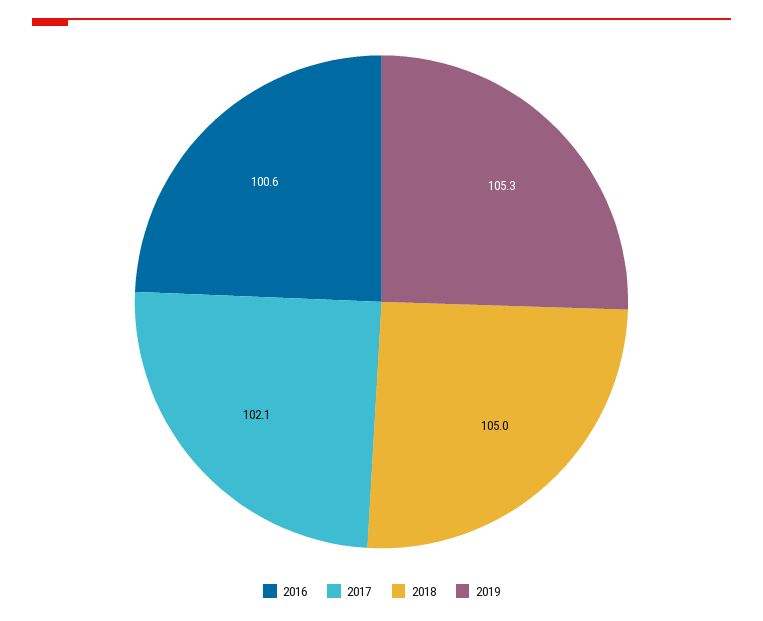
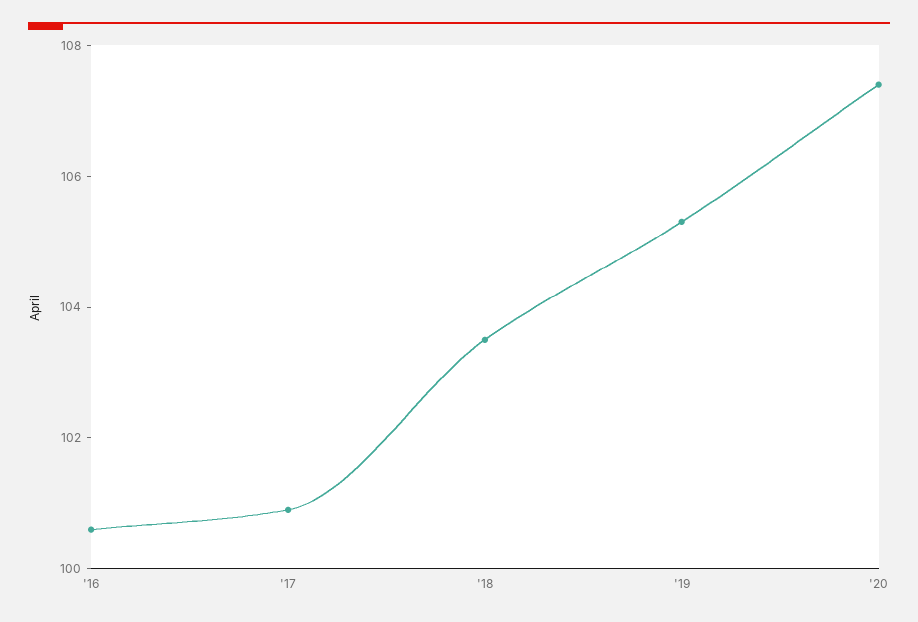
2017: 102.1 -> 101
2018: 105 -> 103.5
'20: none -> 107.5

